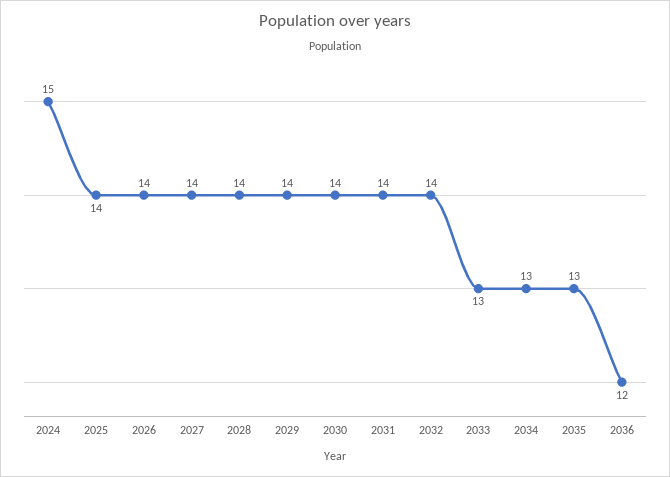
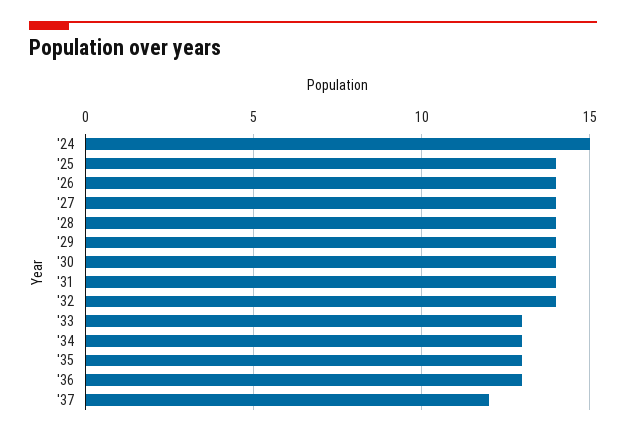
2036: 12 -> 13
'37: none -> 12

